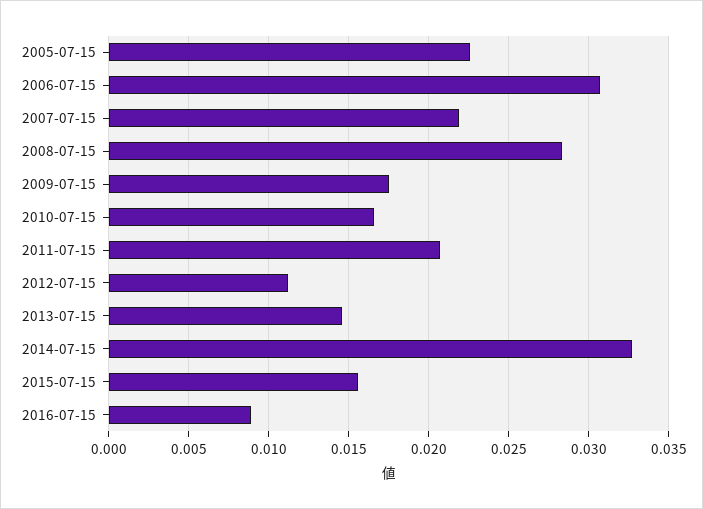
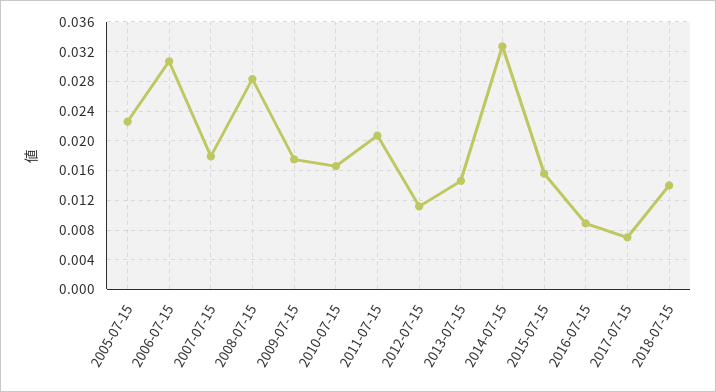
2007-07-15: 0.022 -> 0.018
2017-07-15: none -> 0.007
2018-07-15: none -> 0.014

